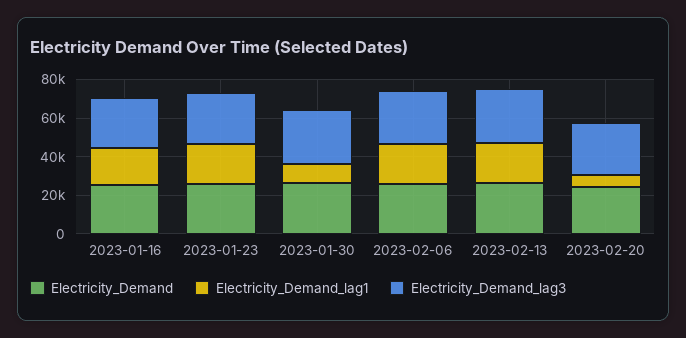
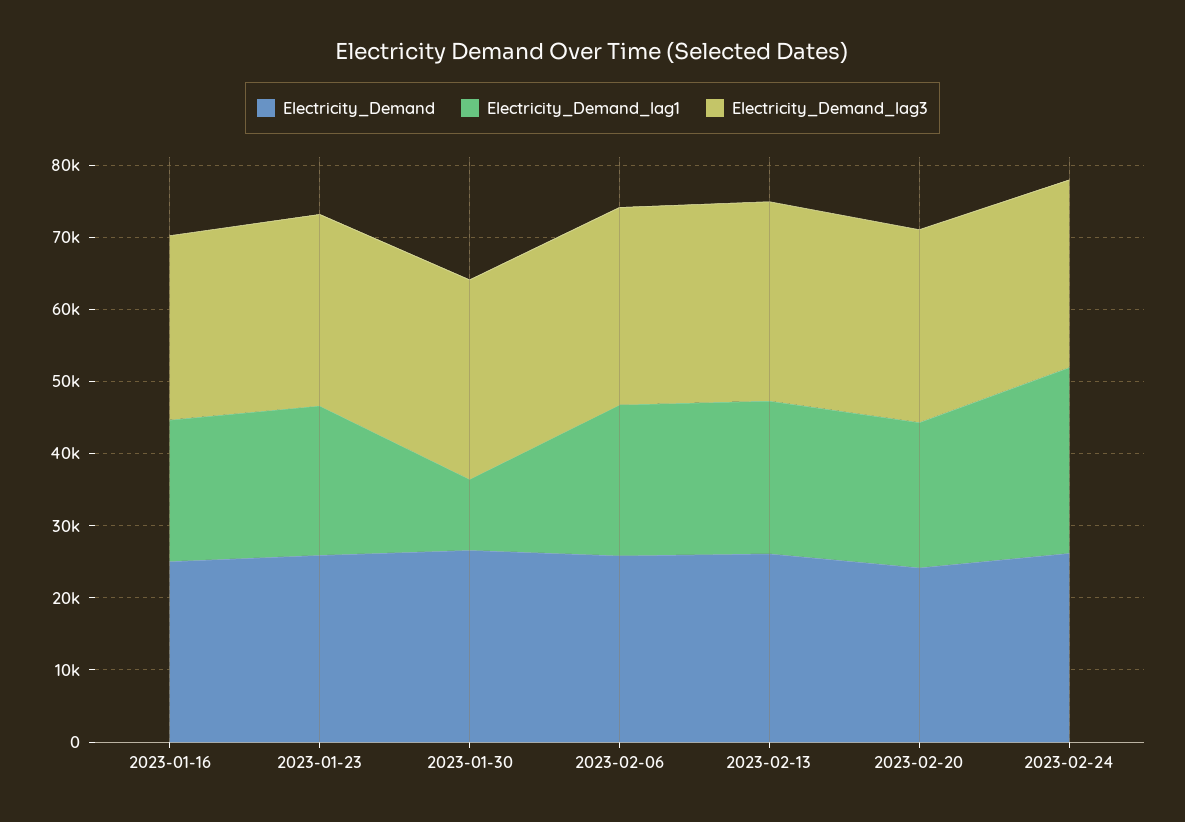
Electricity_Demand_lag1, 2023-02-20: 5000 -> 20000
Electricity_Demand, 2023-02-24: none -> 26000
Electricity_Demand_lag1, 2023-02-24: none -> 26000
Electricity_Demand_lag3, 2023-02-24: none -> 26000

